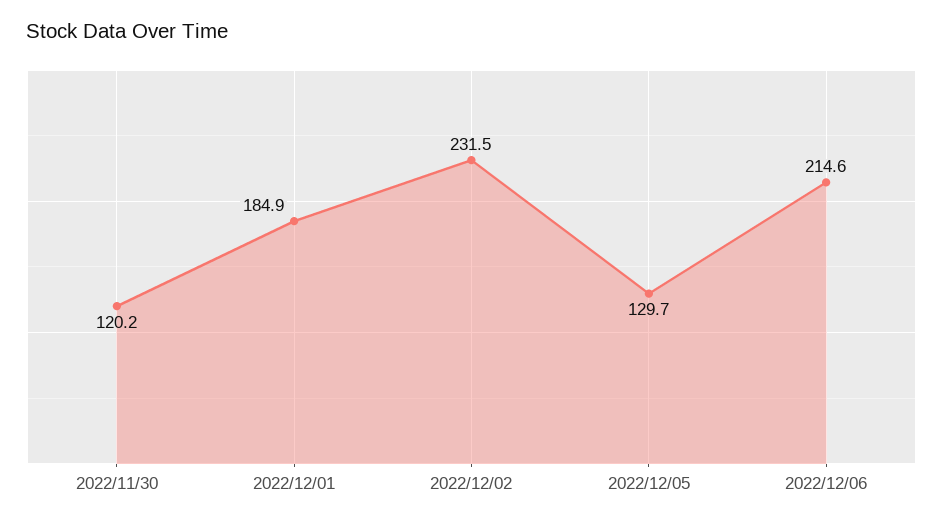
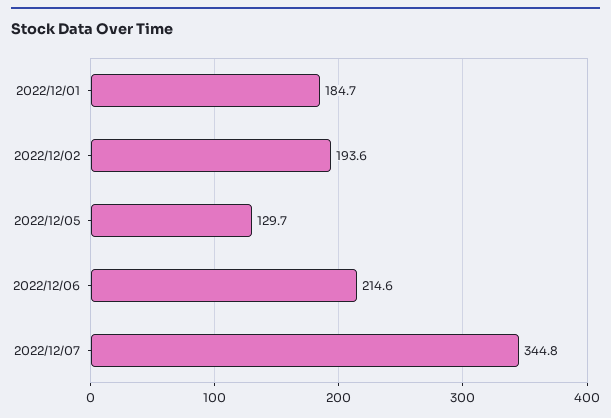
2022/11/30: 120.2 -> none
2022/12/01: 184.9 -> 184.7
2022/12/02: 231.5 -> 193.6
2022/12/07: none -> 344.8

